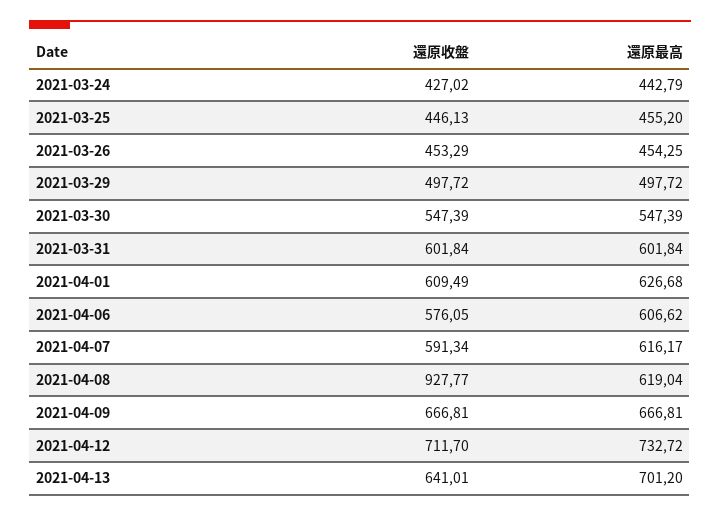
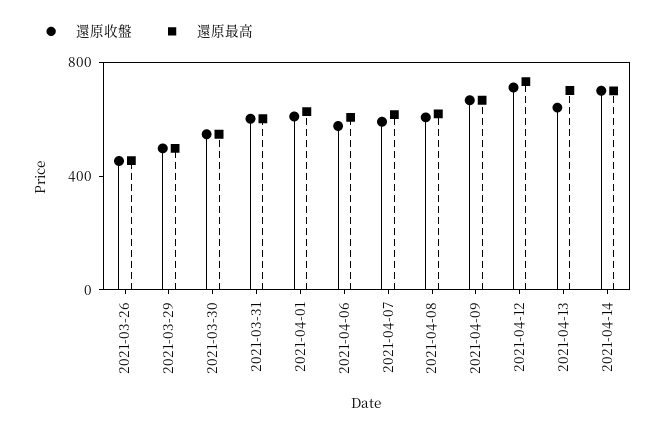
還原收盤, 2021-03-24: 427.02 -> none
還原最高, 2021-03-24: 442.79 -> none
還原收盤, 2021-03-25: 446.13 -> none
還原最高, 2021-03-25: 455.2 -> none
還原收盤, 2021-04-08: 927.77 -> 600
還原收盤, 2021-04-14: none -> 700
還原最高, 2021-04-14: none -> 700

